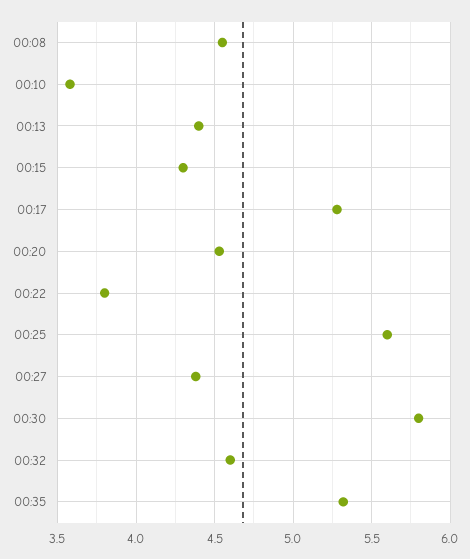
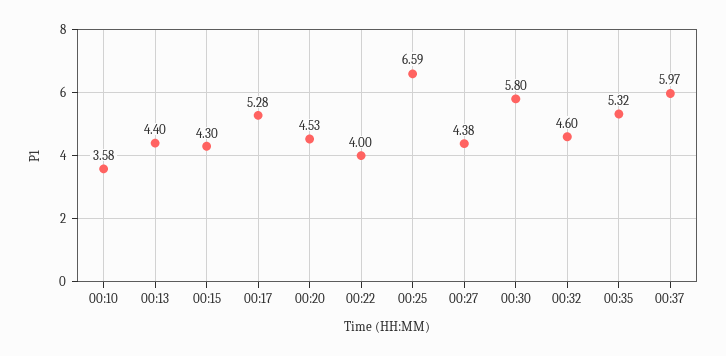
00:08: 4.55 -> none
00:22: 3.8 -> 4
00:25: 5.6 -> 6.59
00:37: none -> 5.97

